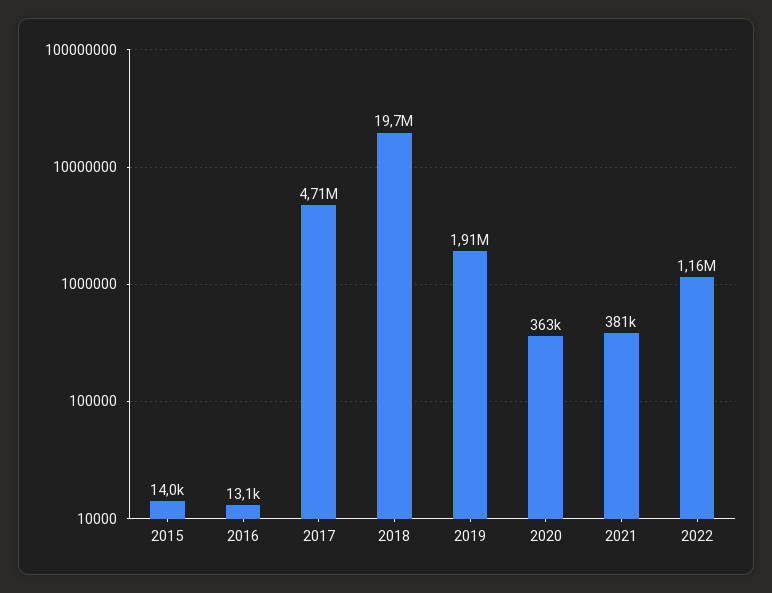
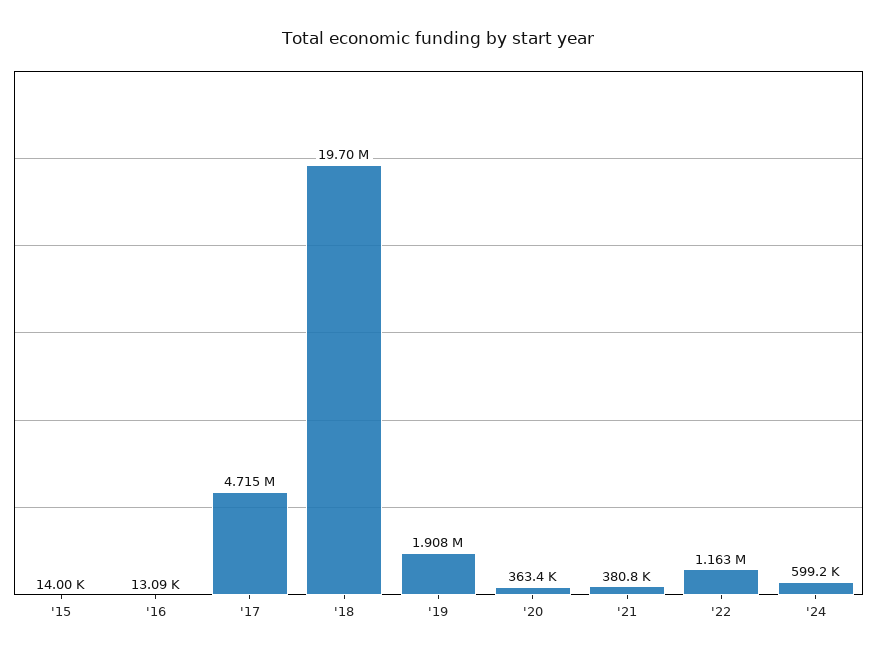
'24: none -> 599200

